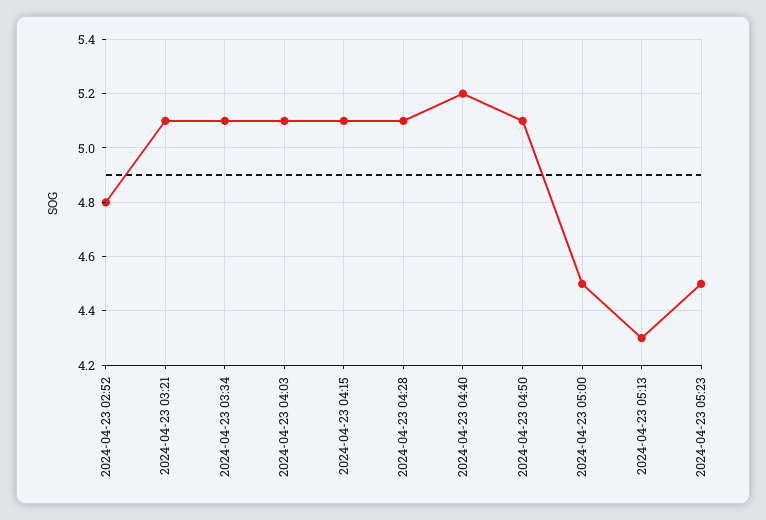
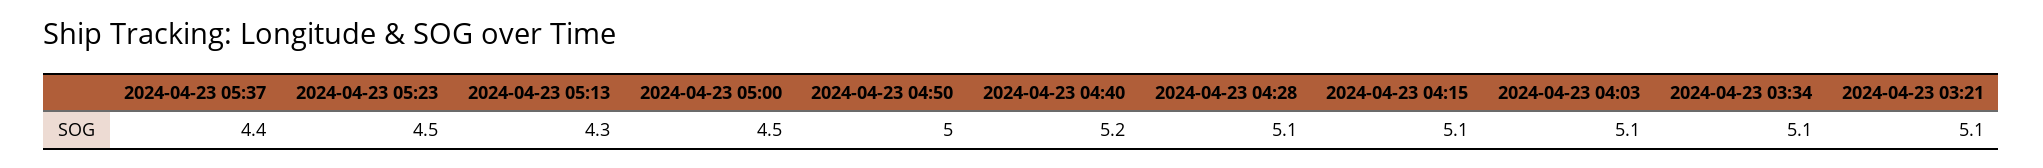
2024-04-23 02:52: 4.8 -> none
2024-04-23 04:50: 5.1 -> 5
2024-04-23 05:37: none -> 4.4

